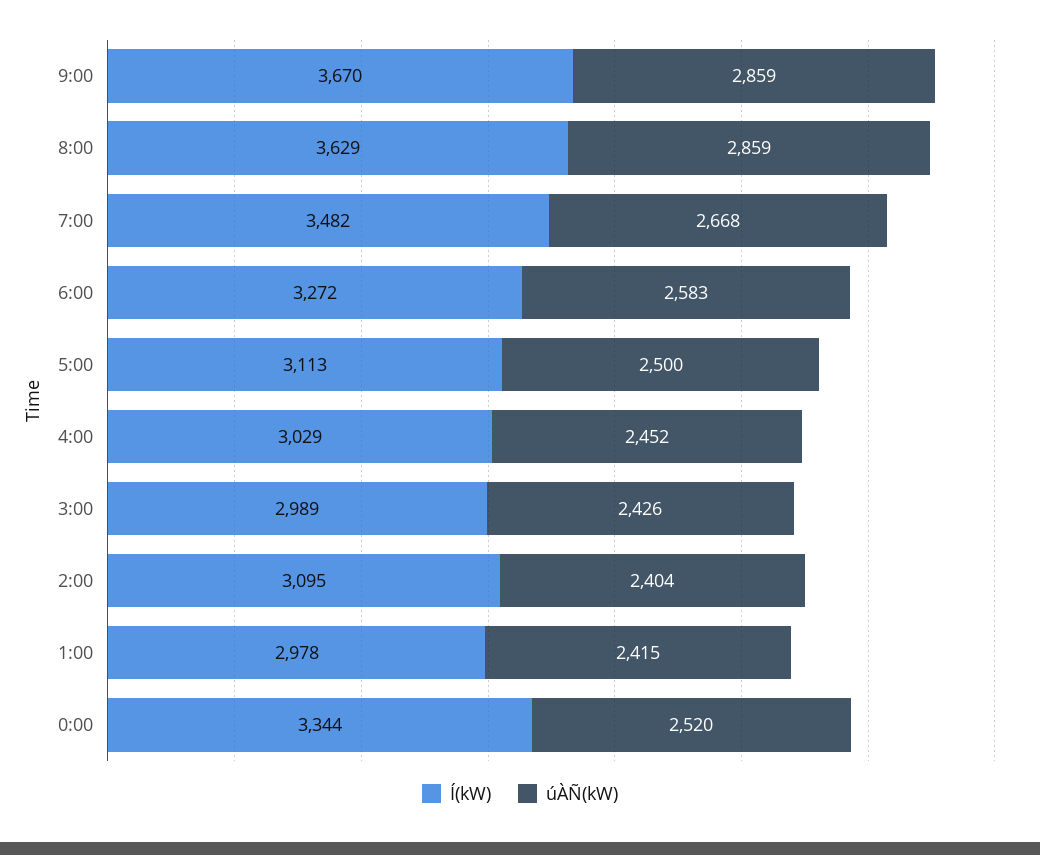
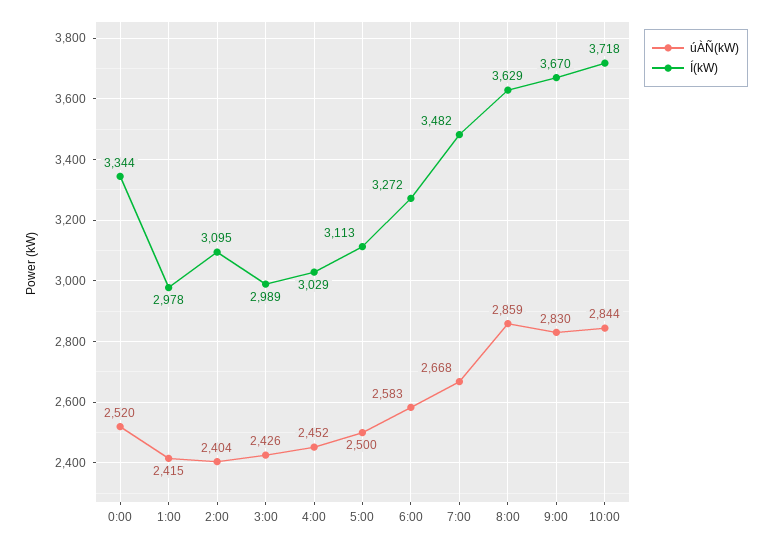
úÀÑ(kW), 9:00: 2859 -> 2830
úÀÑ(kW), 10:00: none -> 2844
Í(kW), 10:00: none -> 3718

